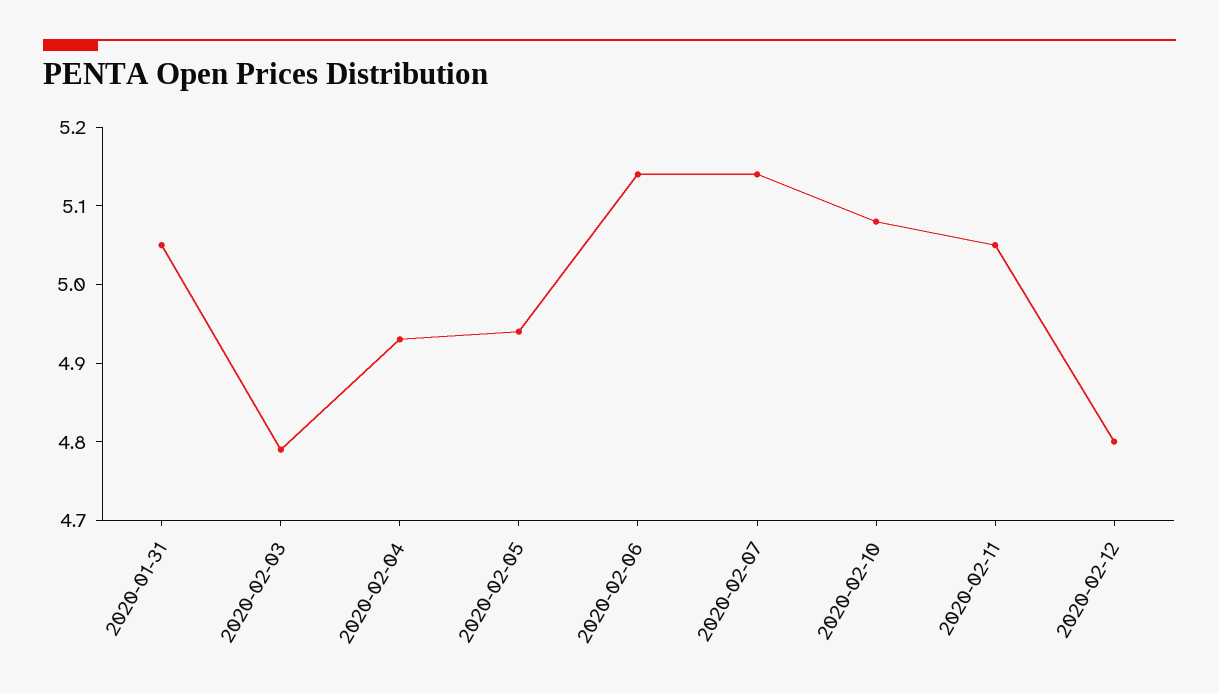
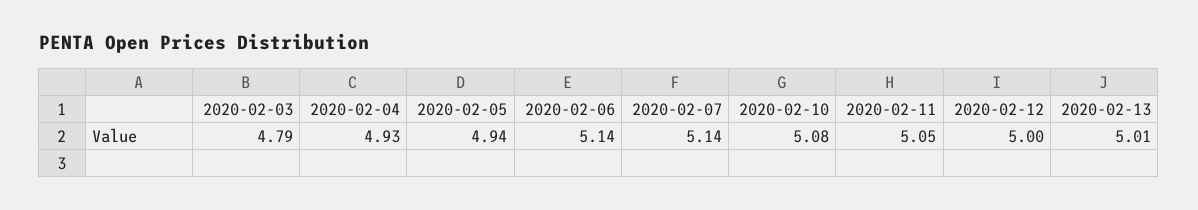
2020-01-31: 5.05 -> none
2020-02-12: 4.8 -> 5
2020-02-13: none -> 5.01

